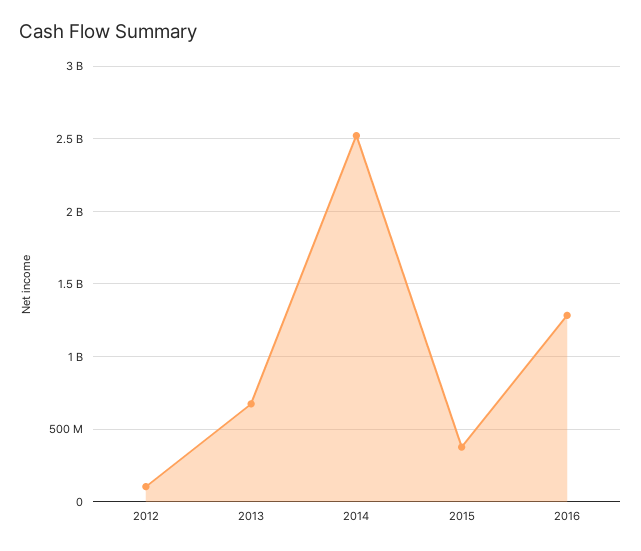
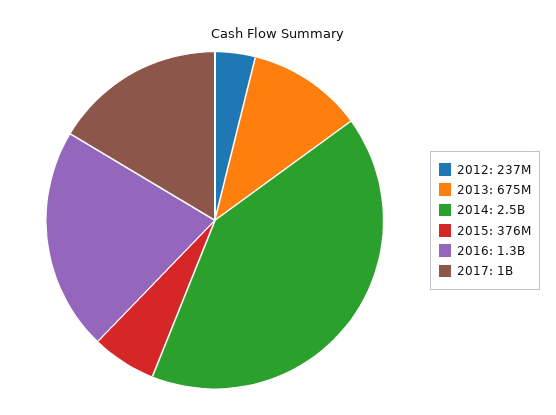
2012: 100000000 -> 237000000
2017: none -> 1000000000

